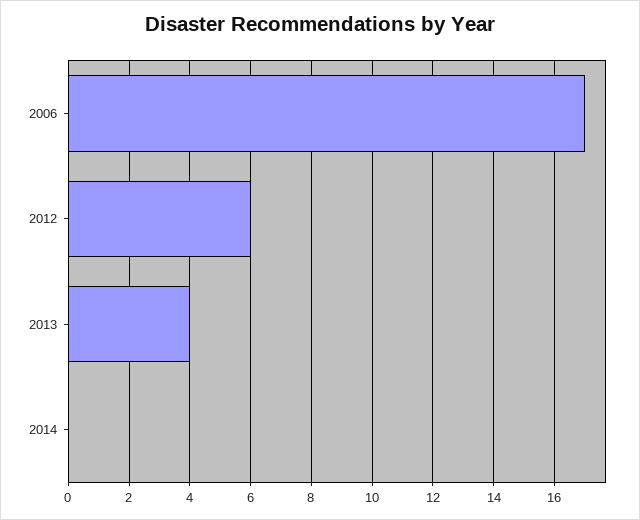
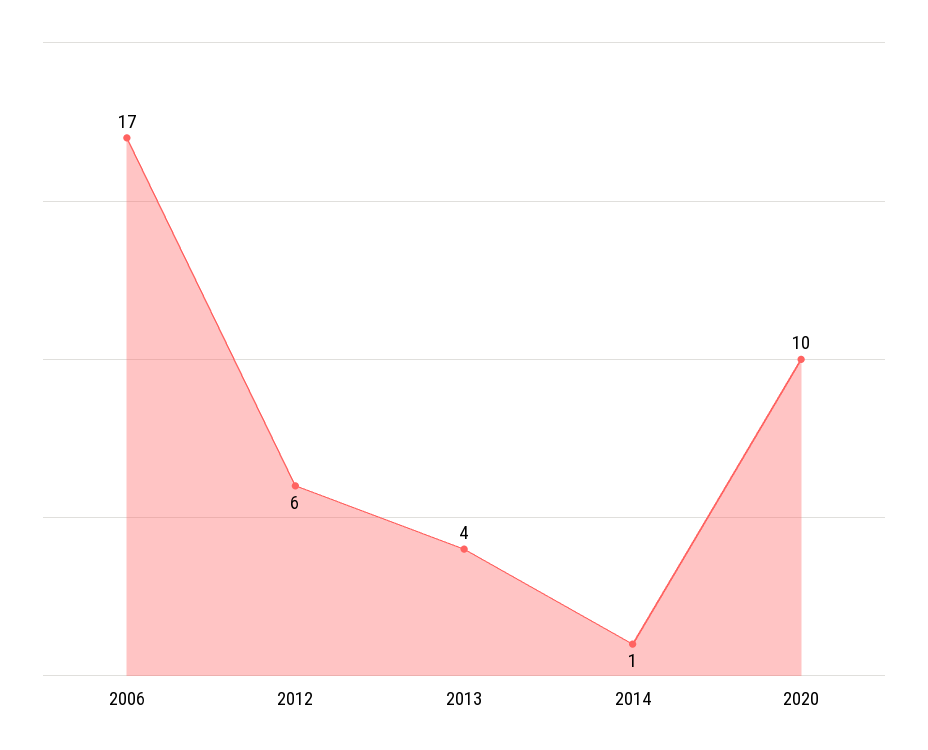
2014: 0 -> 1
2020: none -> 10

